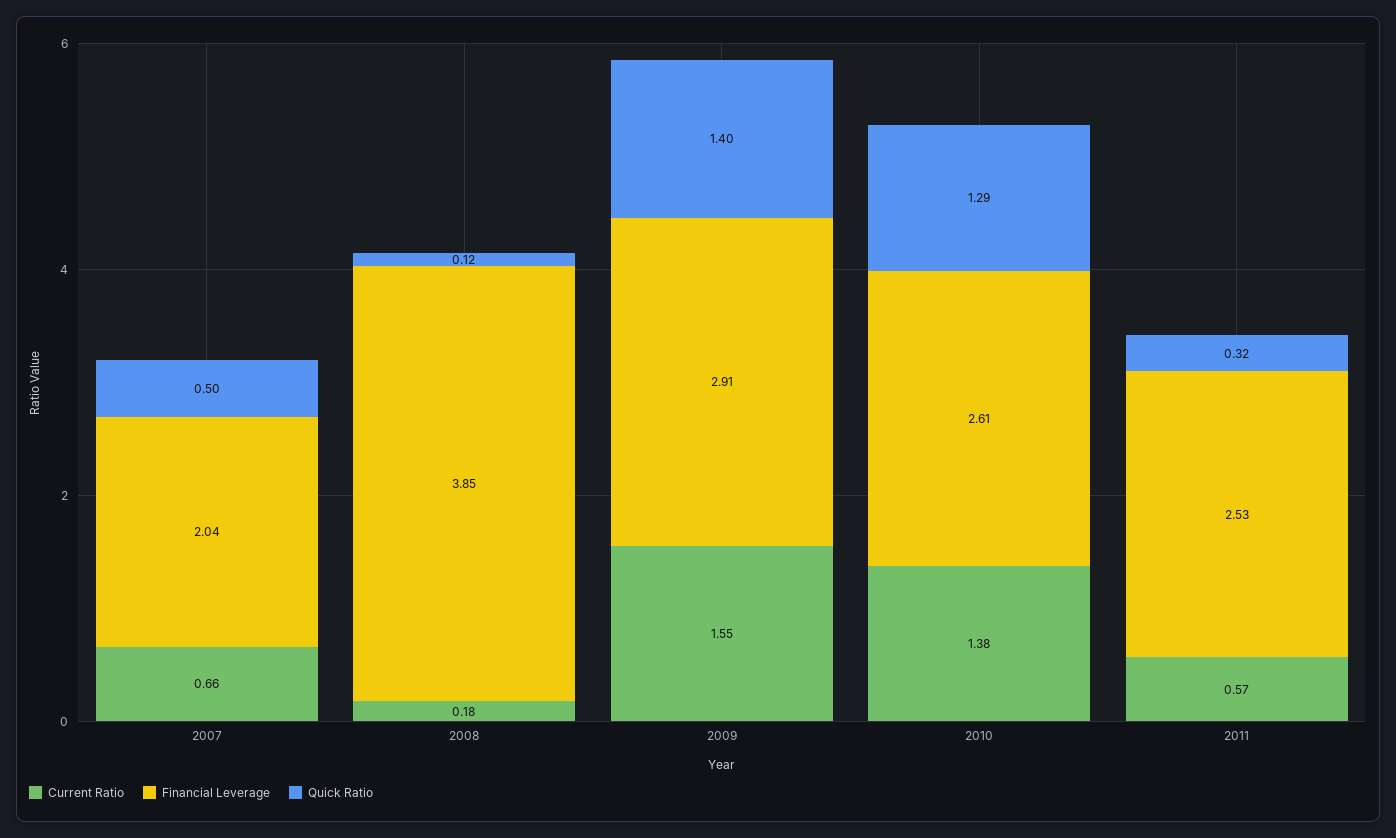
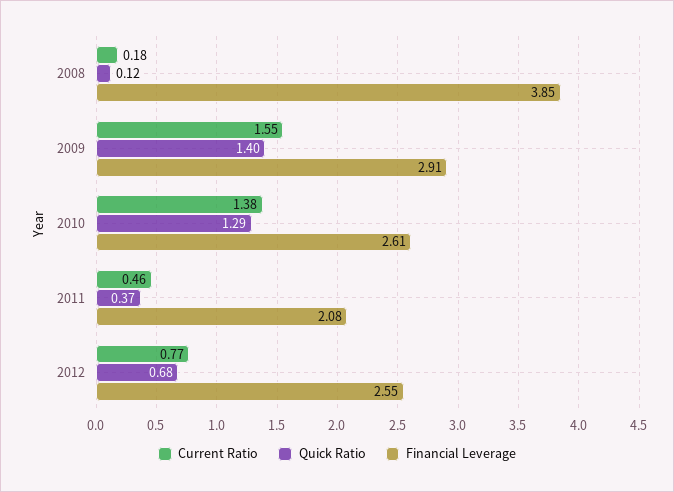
Current Ratio, 2007: 0.66 -> none
Financial Leverage, 2007: 2.04 -> none
Quick Ratio, 2007: 0.5 -> none
Current Ratio, 2011: 0.57 -> 0.46
Financial Leverage, 2011: 2.53 -> 2.08
Quick Ratio, 2011: 0.32 -> 0.37
Current Ratio, 2012: none -> 0.77
Quick Ratio, 2012: none -> 0.68
Financial Leverage, 2012: none -> 2.55

